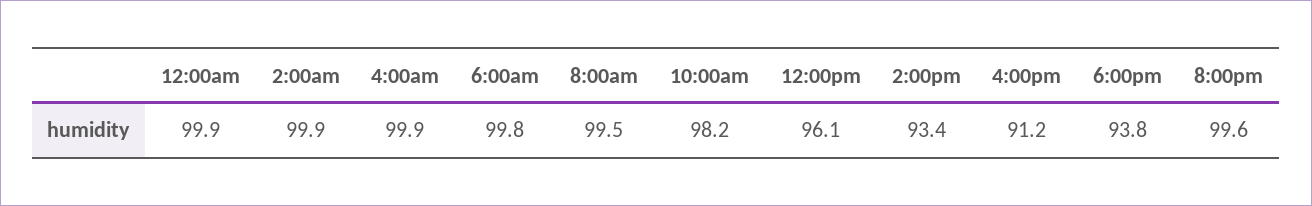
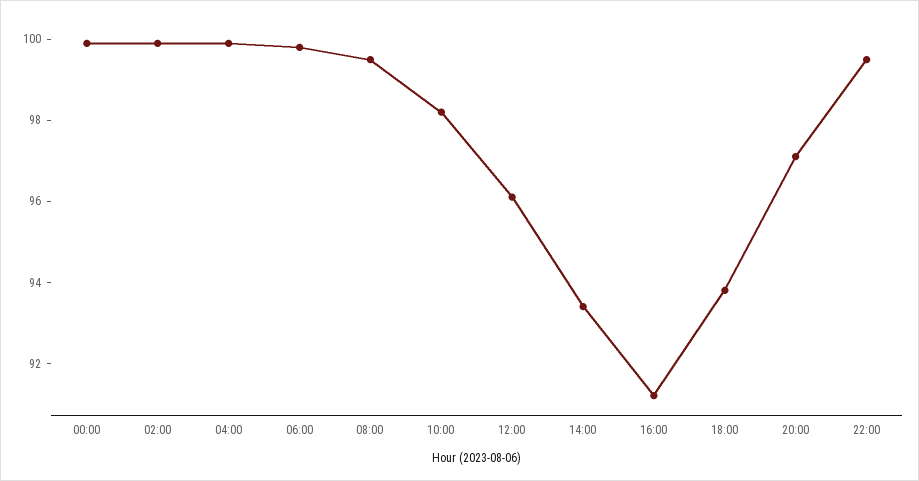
8:00pm: 99.6 -> 97
22:00: none -> 99.5

